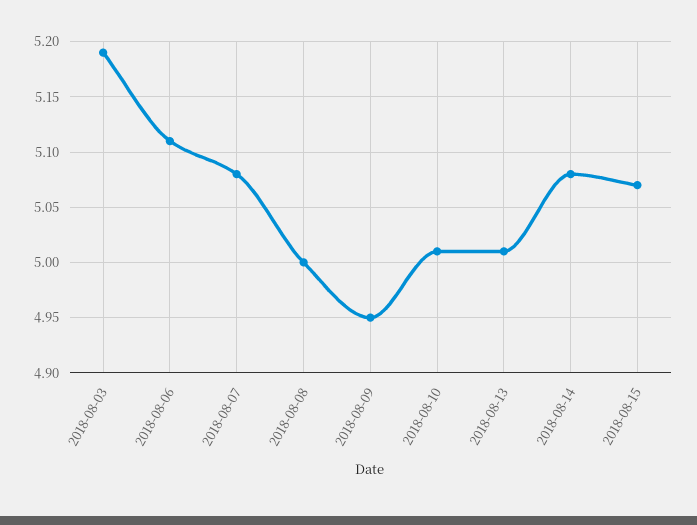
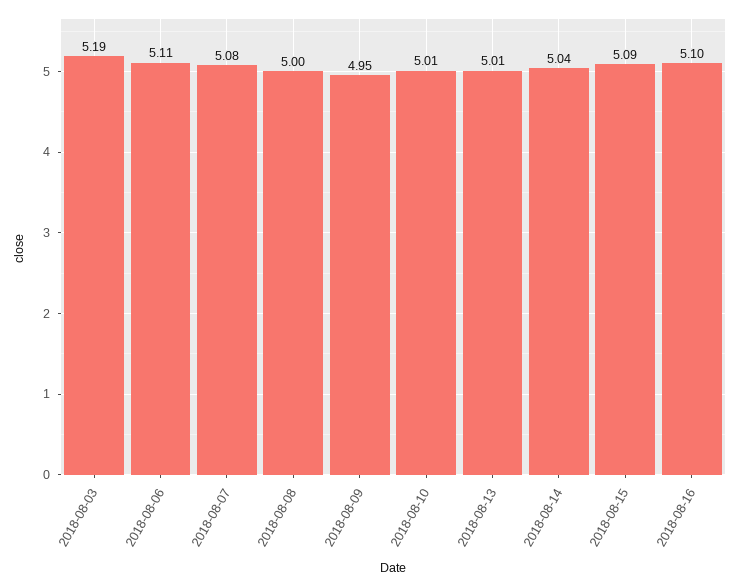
2018-08-14: 5.08 -> 5.04
2018-08-15: 5.07 -> 5.09
2018-08-16: none -> 5.1

